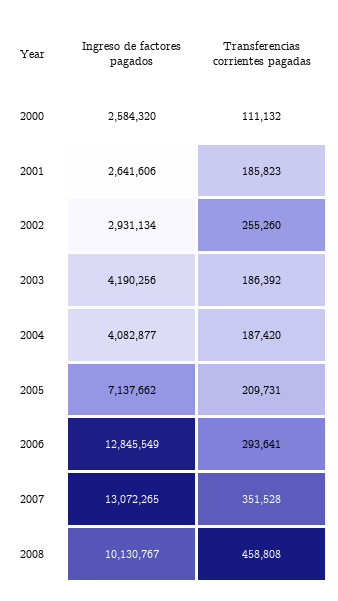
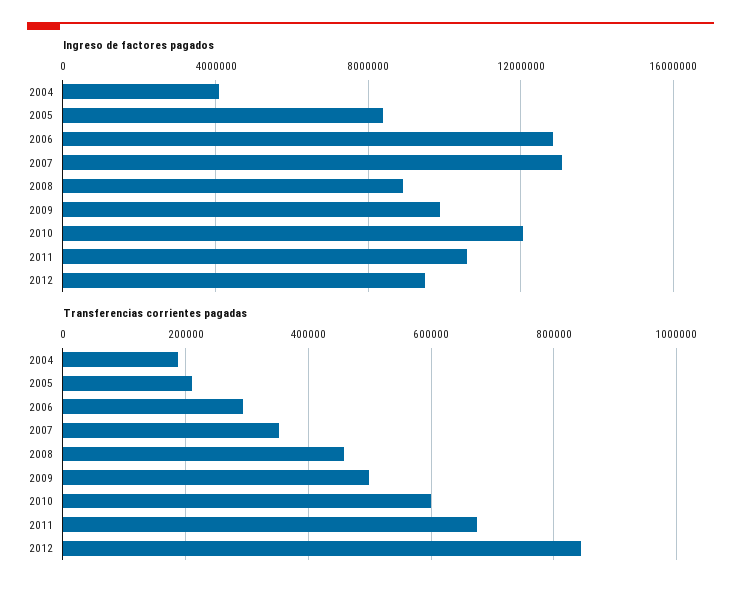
Ingreso de factores pagados, 2000: 2584320 -> none
Transferencias corrientes pagadas, 2000: 111132 -> none
Ingreso de factores pagados, 2001: 2641606 -> none
Transferencias corrientes pagadas, 2001: 185823 -> none
Ingreso de factores pagados, 2002: 2931134 -> none
Transferencias corrientes pagadas, 2002: 255260 -> none
Ingreso de factores pagados, 2003: 4190256 -> none
Transferencias corrientes pagadas, 2003: 186392 -> none
Ingreso de factores pagados, 2005: 7137662 -> 8500000
Ingreso de factores pagados, 2008: 10130767 -> 9000000
Ingreso de factores pagados, 2009: none -> 10000000
Ingreso de factores pagados, 2010: none -> 12000000
Ingreso de factores pagados, 2011: none -> 10500000
Ingreso de factores pagados, 2012: none -> 9500000
Transferencias corrientes pagadas, 2009: none -> 500000
Transferencias corrientes pagadas, 2010: none -> 600000
Transferencias corrientes pagadas, 2011: none -> 680000
Transferencias corrientes pagadas, 2012: none -> 840000

